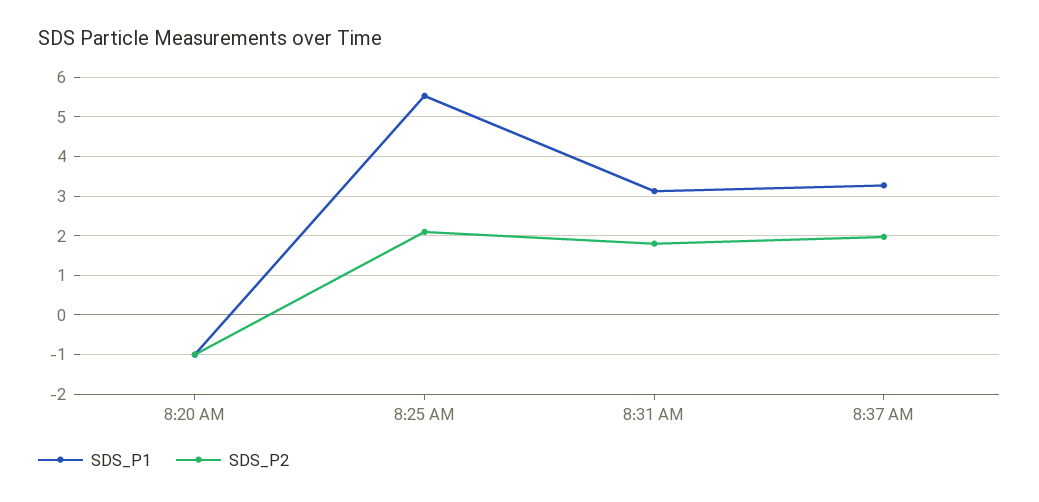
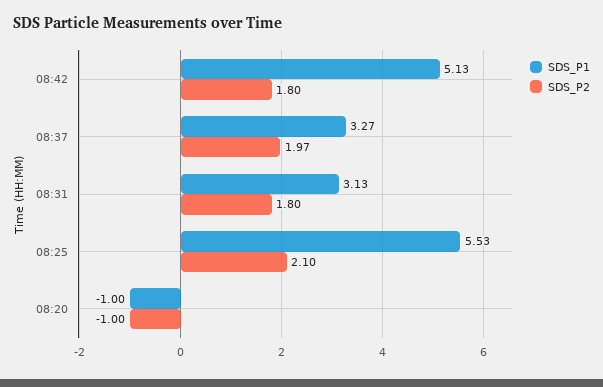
SDS_P1, 08:42: none -> 5.13
SDS_P2, 08:42: none -> 1.8

